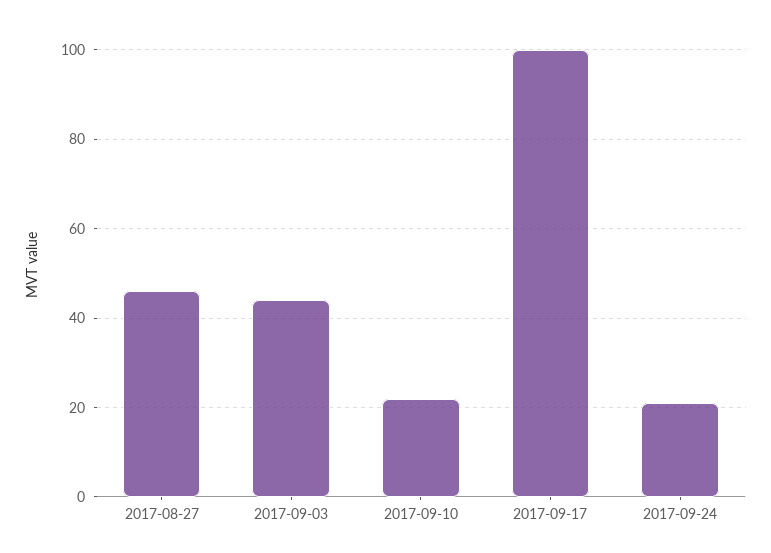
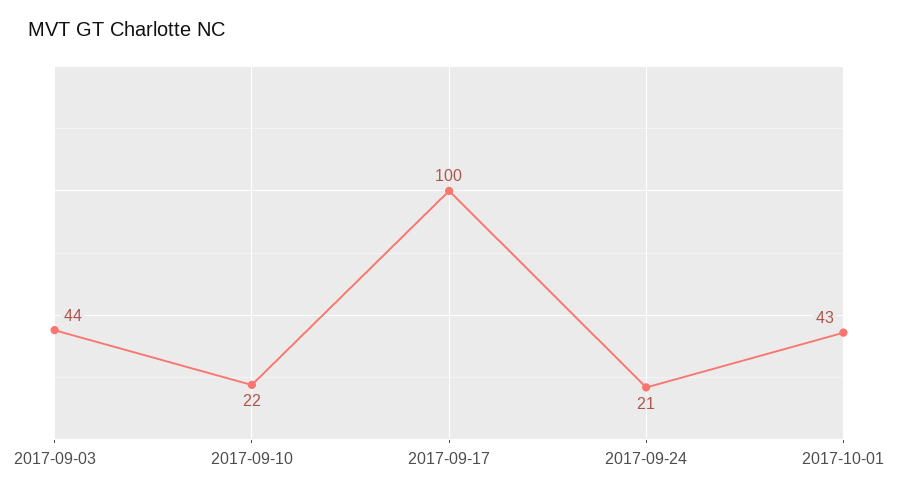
2017-08-27: 45 -> none
2017-10-01: none -> 43

